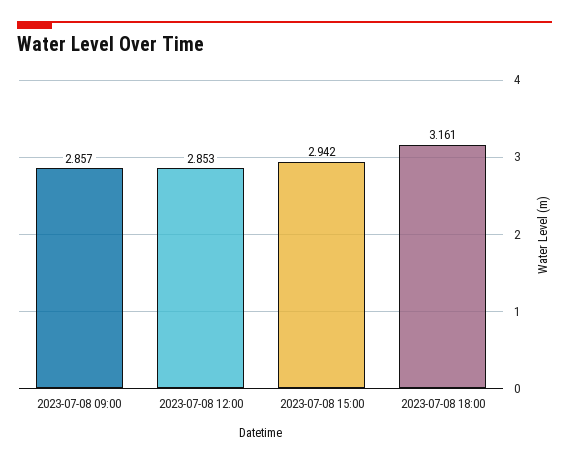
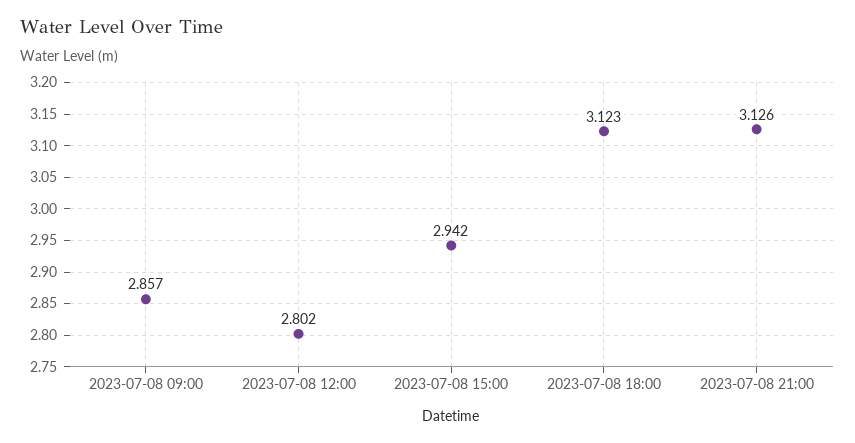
2023-07-08 12:00: 2.853 -> 2.802
2023-07-08 18:00: 3.161 -> 3.123
2023-07-08 21:00: none -> 3.126

